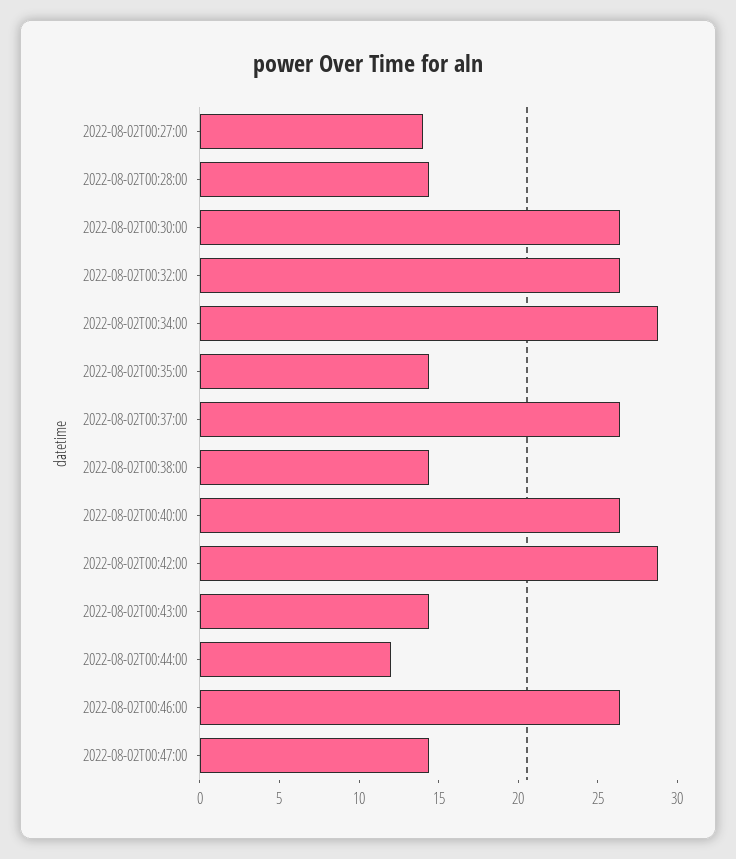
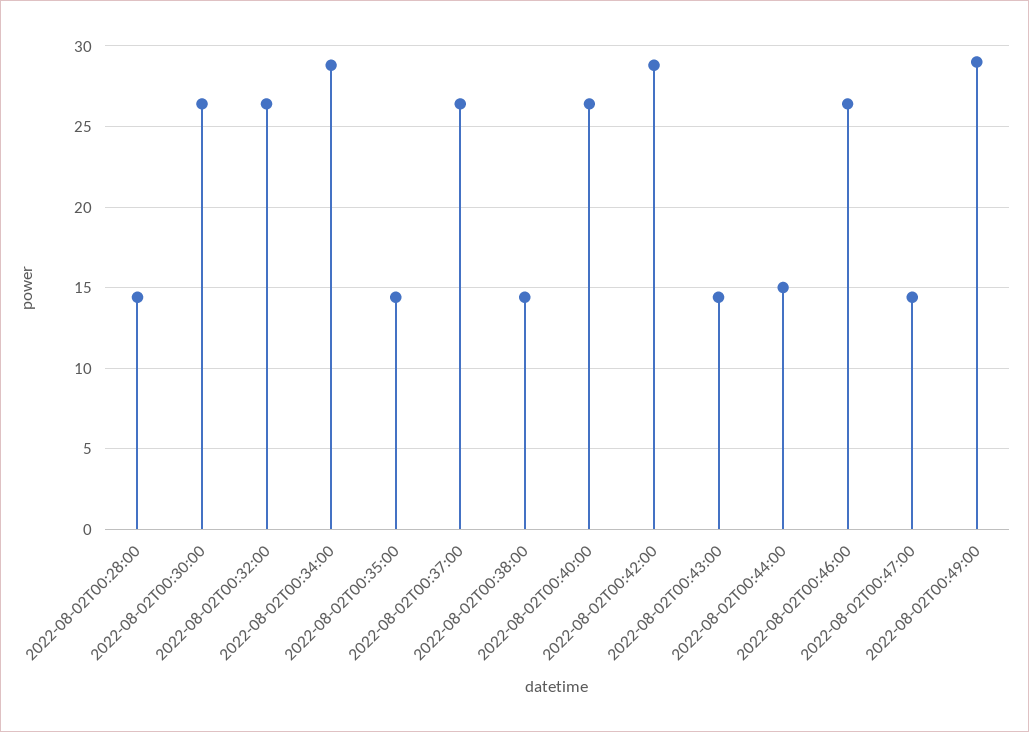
2022-08-02T00:27:00: 14 -> none
2022-08-02T00:44:00: 12 -> 15
2022-08-02T00:49:00: none -> 29

